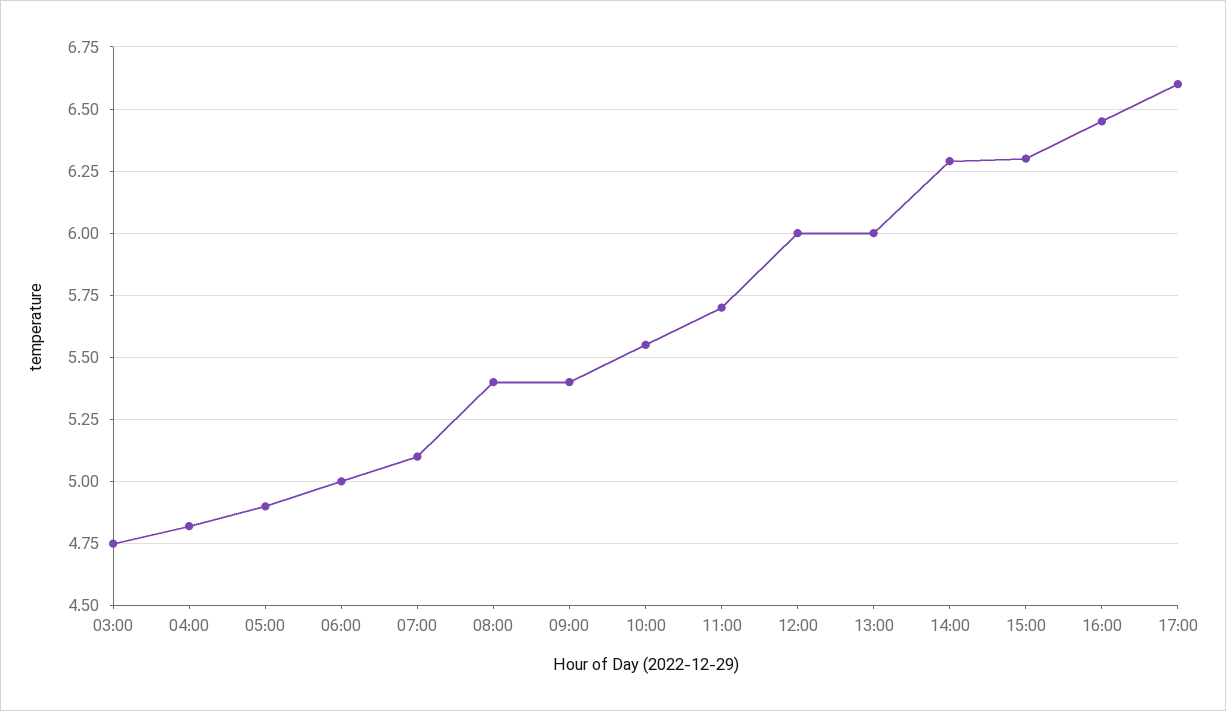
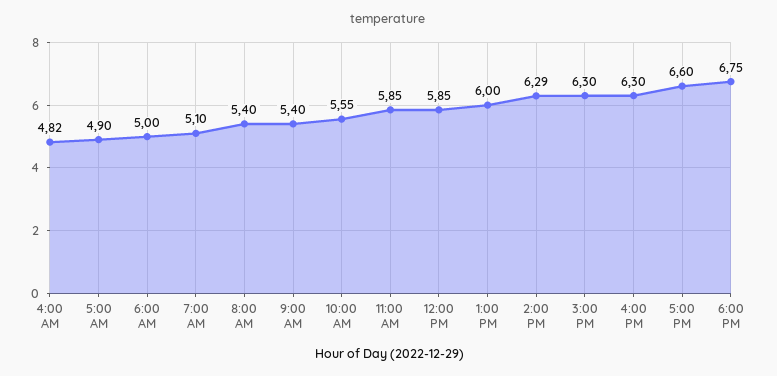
03:00: 4.75 -> none
11:00: 5.7 -> 5.85
12:00: 6 -> 5.85
16:00: 6.45 -> 6.3
6:00 PM: none -> 6.75

